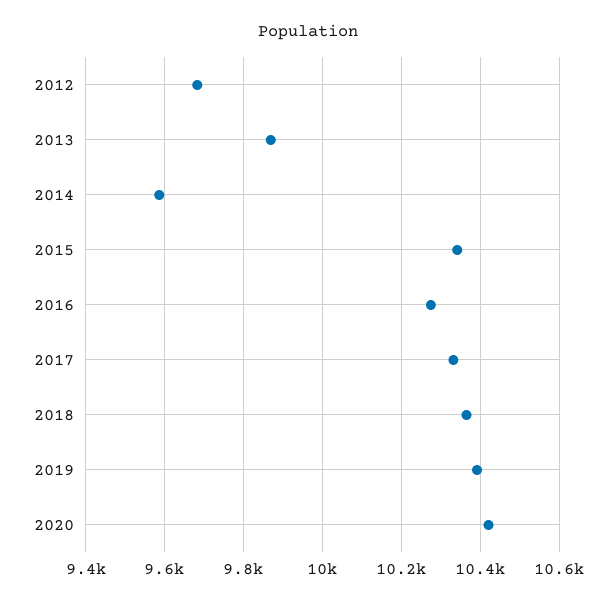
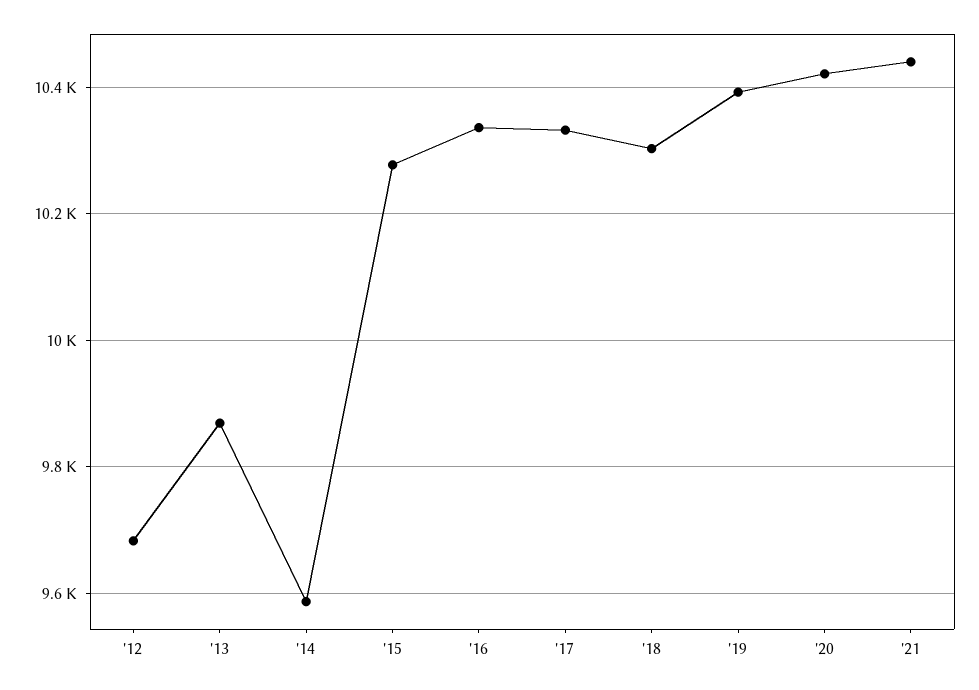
2015: 10340 -> 10280
2016: 10280 -> 10340
2018: 10360 -> 10300
'21: none -> 10440

